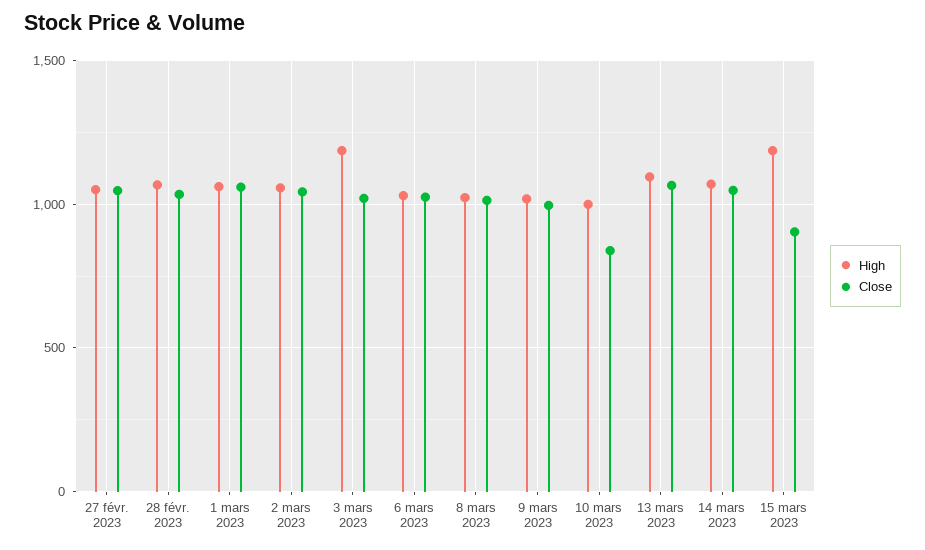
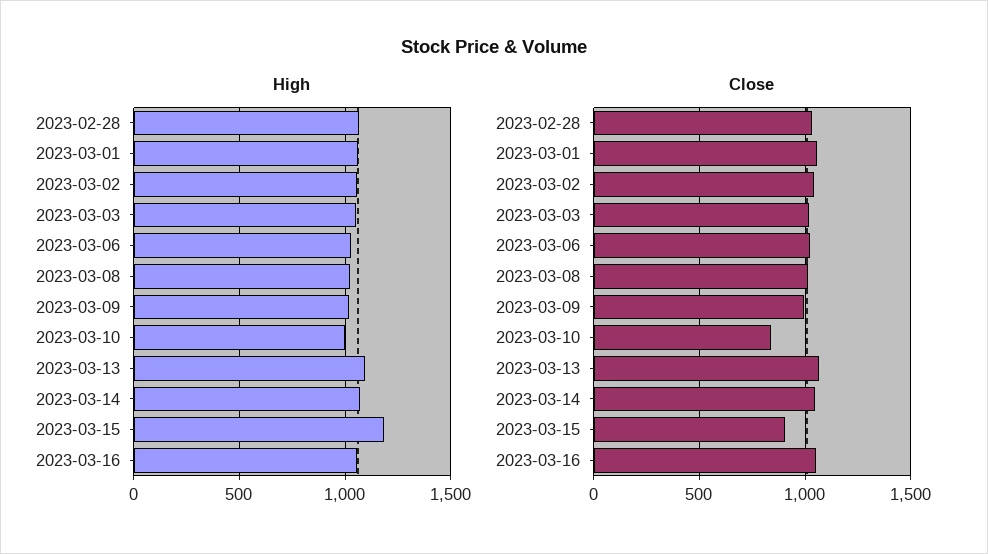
High, 27 févr. 2023: 1050 -> none
Close, 27 févr. 2023: 1050 -> none
High, 3 mars 2023: 1200 -> 1050
High, 2023-03-16: none -> 1050
Close, 2023-03-16: none -> 1050

